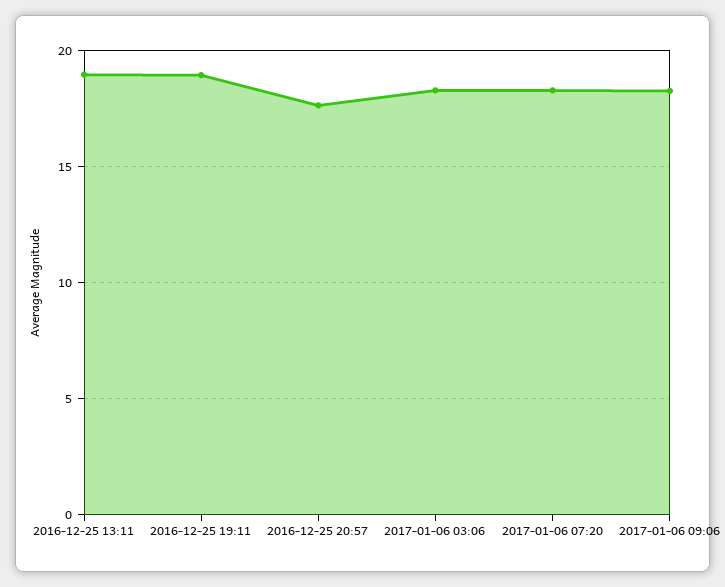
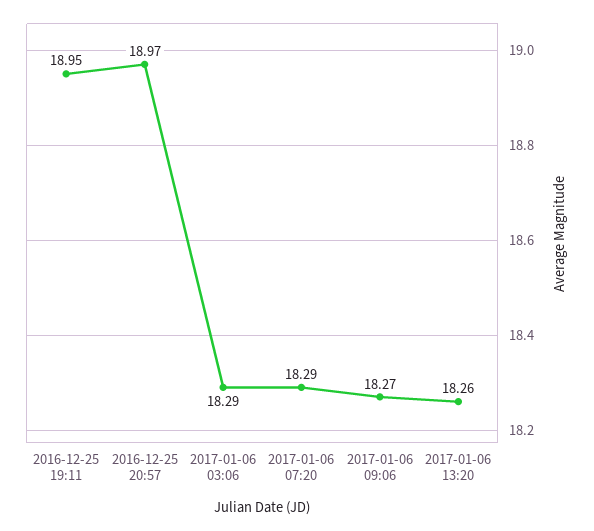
2016-12-25 13:11: 19 -> none
2016-12-25 20:57: 17.5 -> 18.97
2017-01-06 13:20: none -> 18.26

